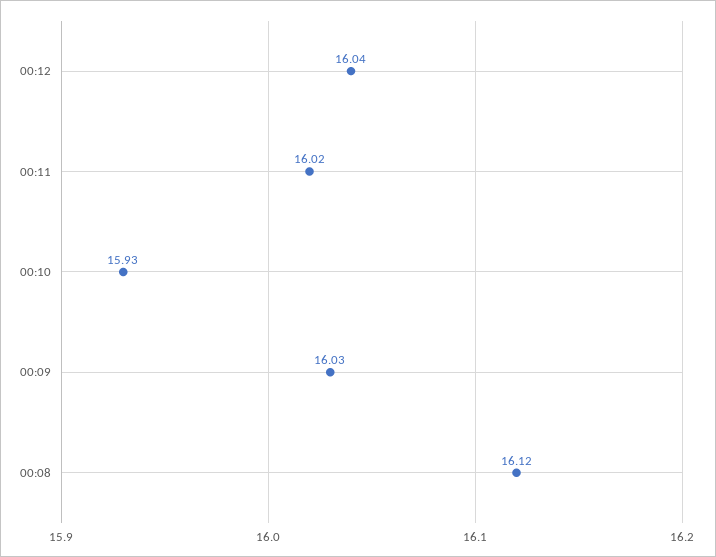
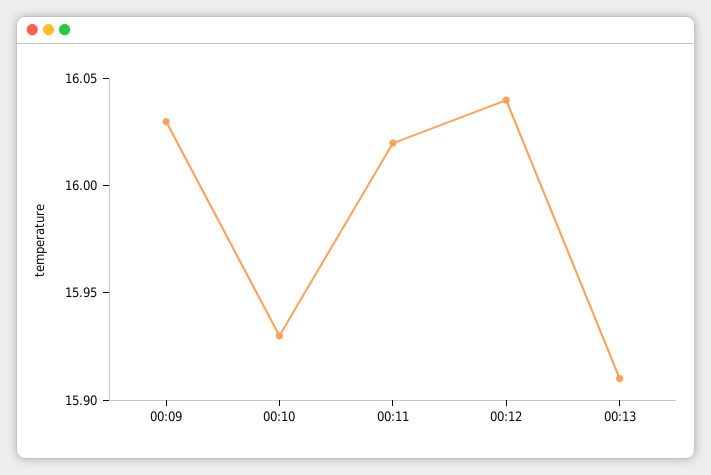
00:08: 16.12 -> none
00:13: none -> 15.91

